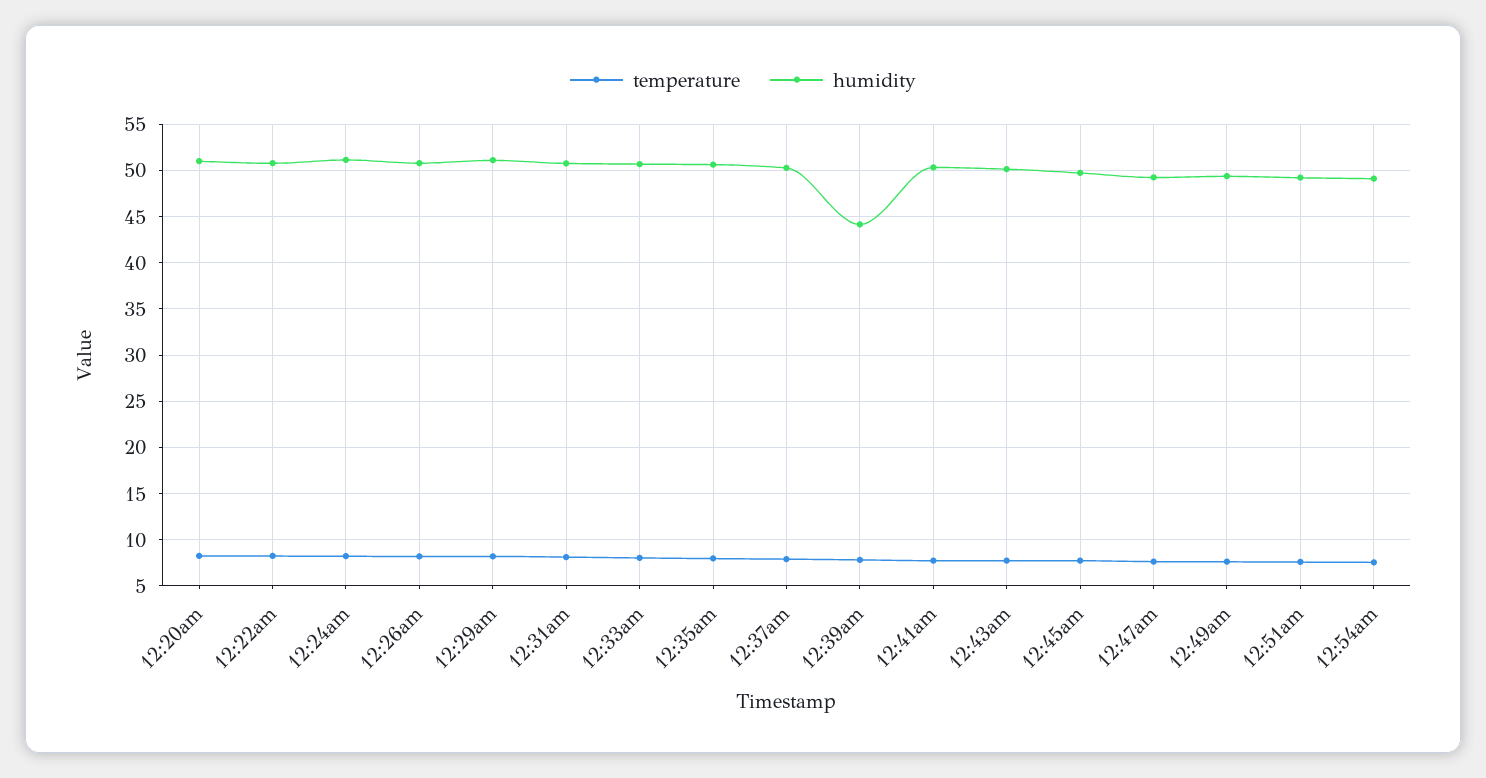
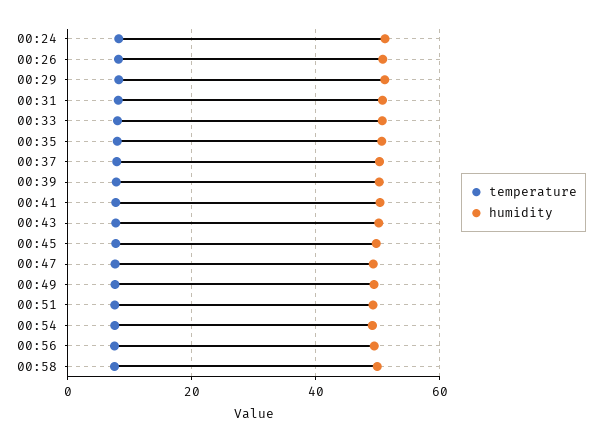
temperature, 12:20am: 8 -> none
humidity, 12:20am: 51 -> none
temperature, 12:22am: 8 -> none
humidity, 12:22am: 51 -> none
humidity, 12:39am: 44 -> 50
temperature, 00:56: none -> 8
humidity, 00:56: none -> 50
temperature, 00:58: none -> 8
humidity, 00:58: none -> 50

